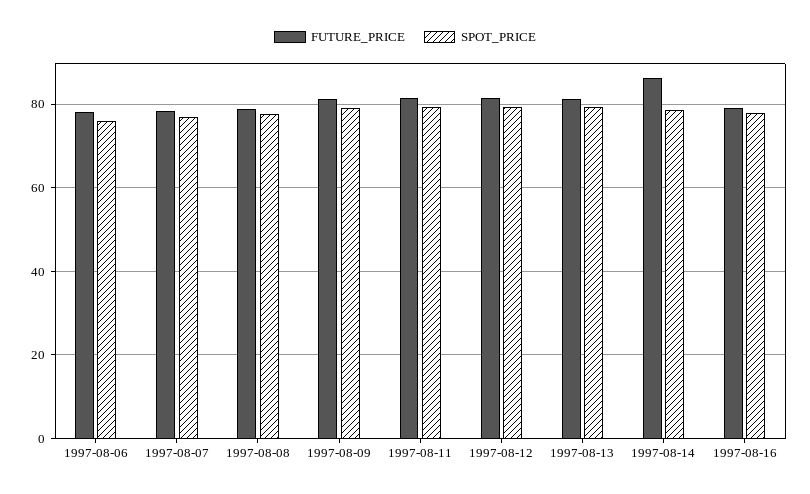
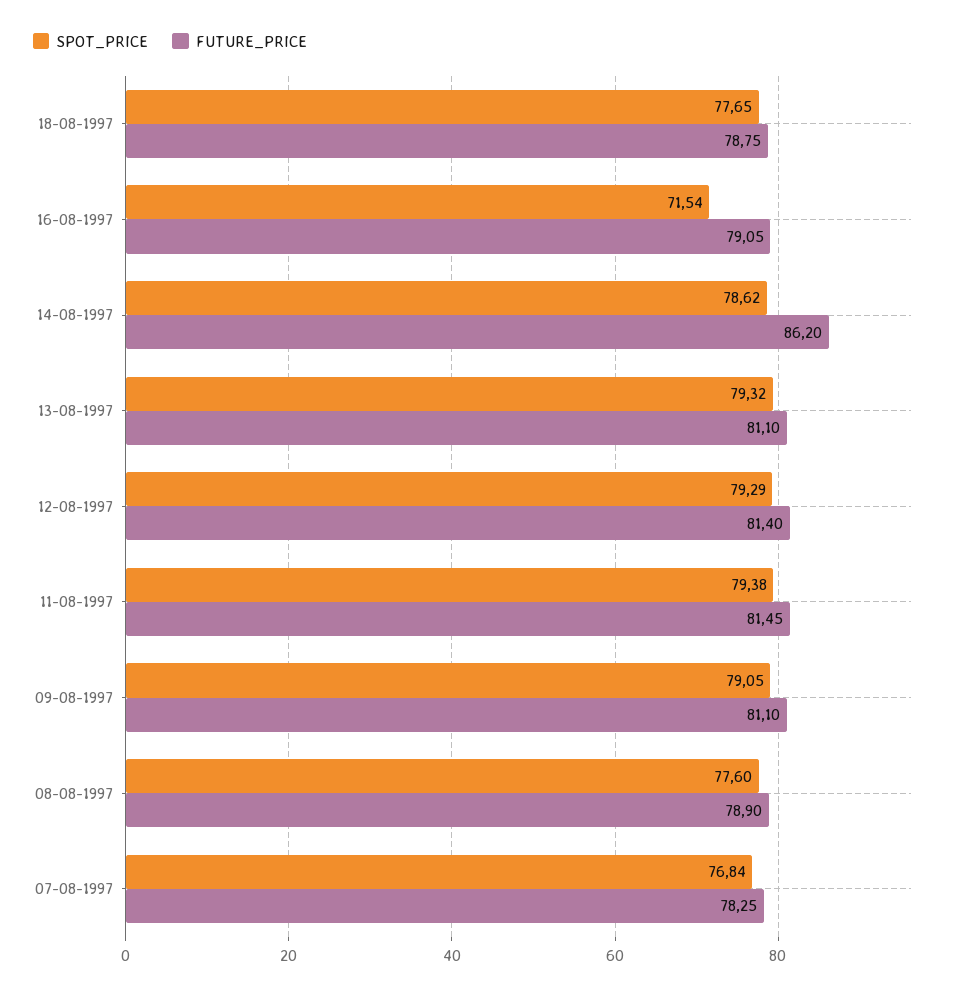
FUTURE_PRICE, 1997-08-06: 78 -> none
SPOT_PRICE, 1997-08-06: 76 -> none
SPOT_PRICE, 1997-08-16: 78 -> 71.54
SPOT_PRICE, 18-08-1997: none -> 77.65
FUTURE_PRICE, 18-08-1997: none -> 78.75

